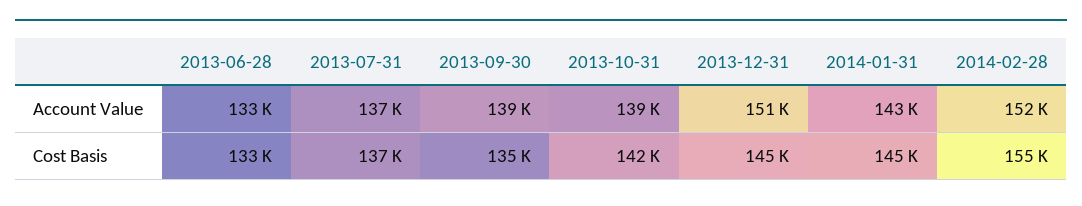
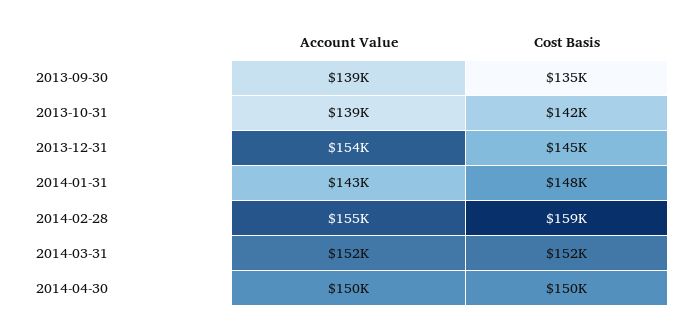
2013-06-28, Account Value: 133000 -> none
2013-07-31, Account Value: 137000 -> none
2013-12-31, Account Value: 151000 -> 154000
2014-02-28, Account Value: 152000 -> 155000
2013-06-28, Cost Basis: 133000 -> none
2013-07-31, Cost Basis: 137000 -> none
2014-01-31, Cost Basis: 145000 -> 148000
2014-02-28, Cost Basis: 155000 -> 159000
2014-03-31, Account Value: none -> 152000
2014-03-31, Cost Basis: none -> 152000
2014-04-30, Account Value: none -> 150000
2014-04-30, Cost Basis: none -> 150000

